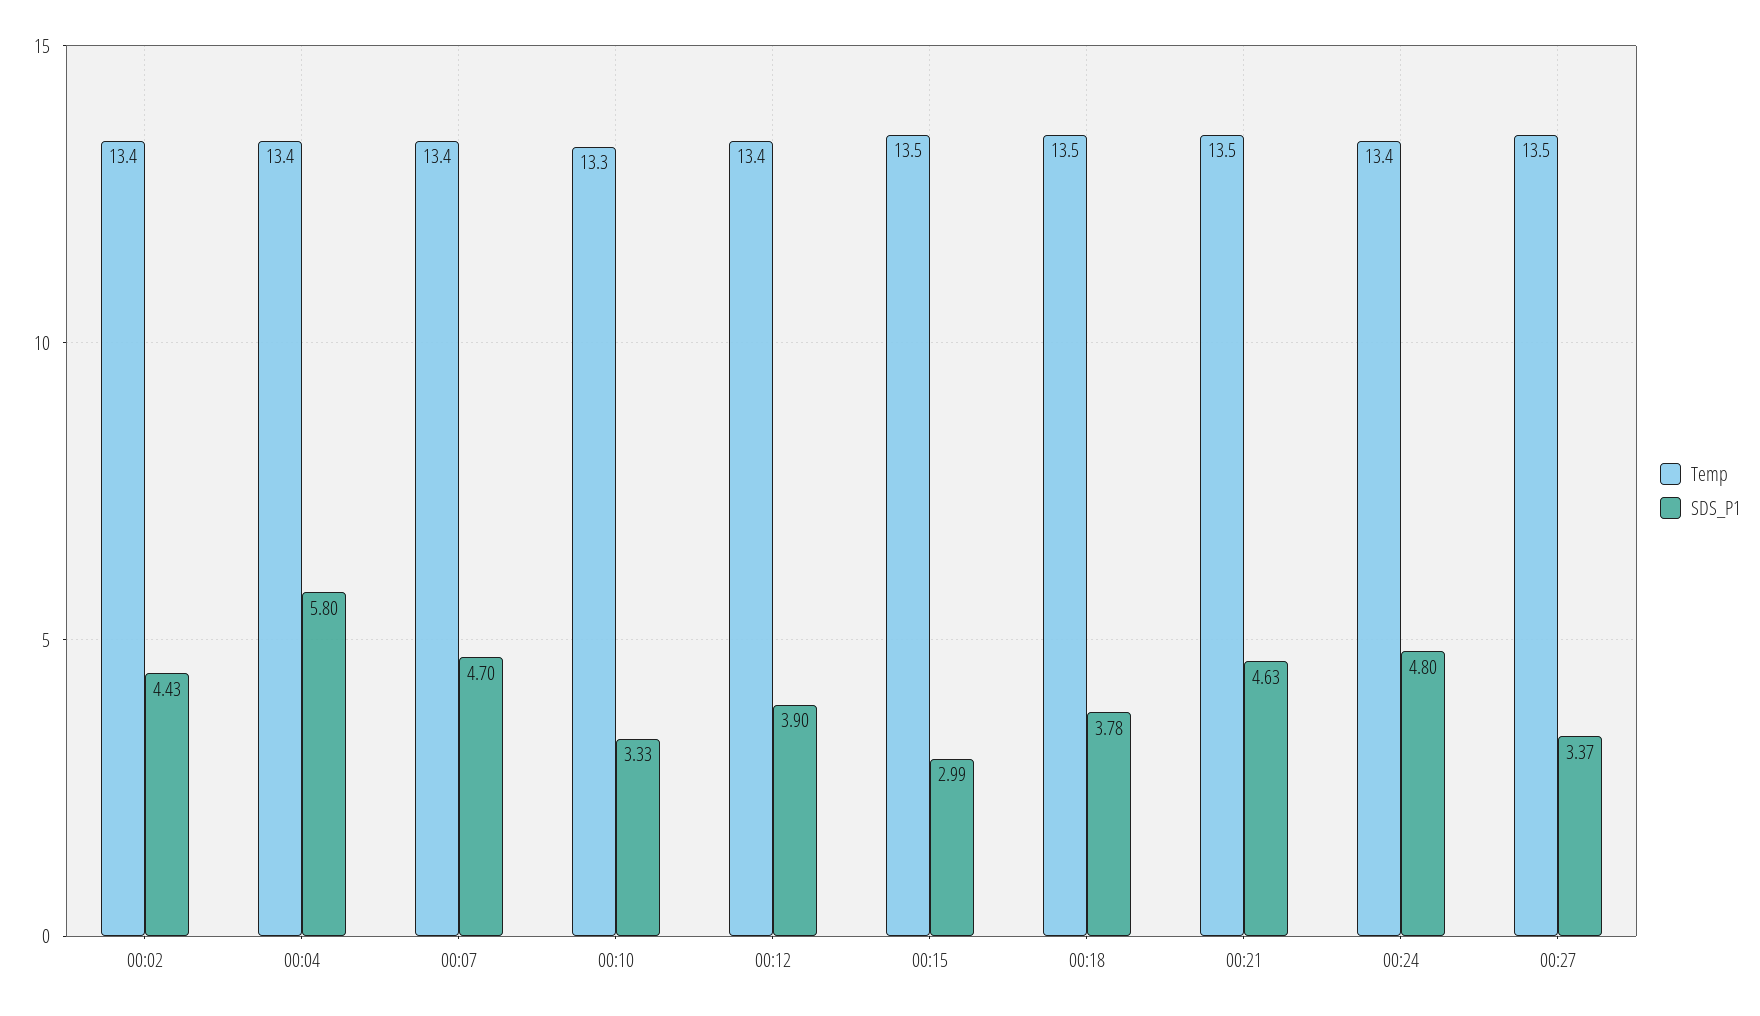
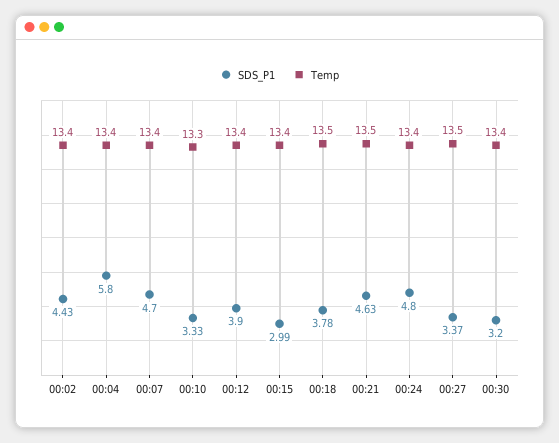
Temp, 00:15: 13.5 -> 13.4
SDS_P1, 00:30: none -> 3.2
Temp, 00:30: none -> 13.4

